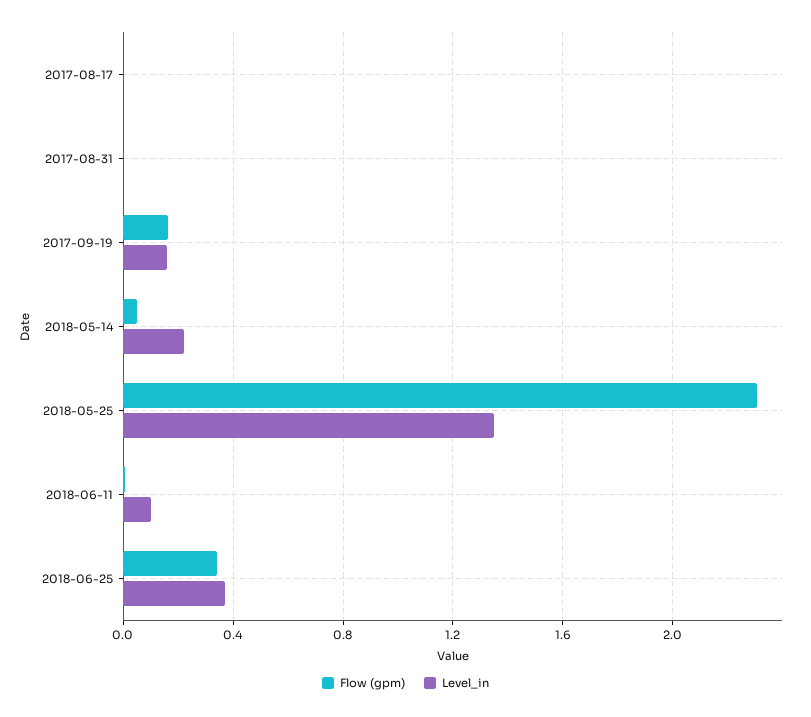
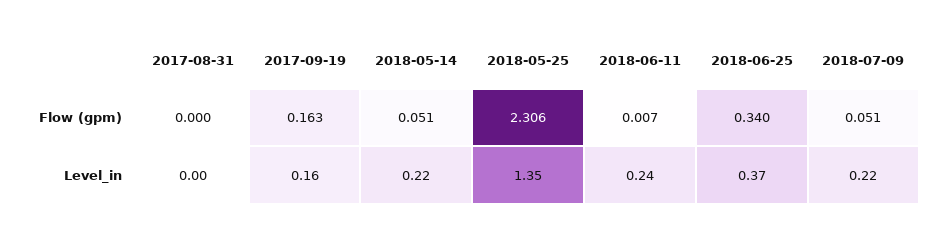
Flow (gpm), 2017-08-17: 0 -> none
Level_in, 2017-08-17: 0 -> none
Level_in, 2018-06-11: 0.1 -> 0.24
Flow (gpm), 2018-07-09: none -> 0.051
Level_in, 2018-07-09: none -> 0.22

